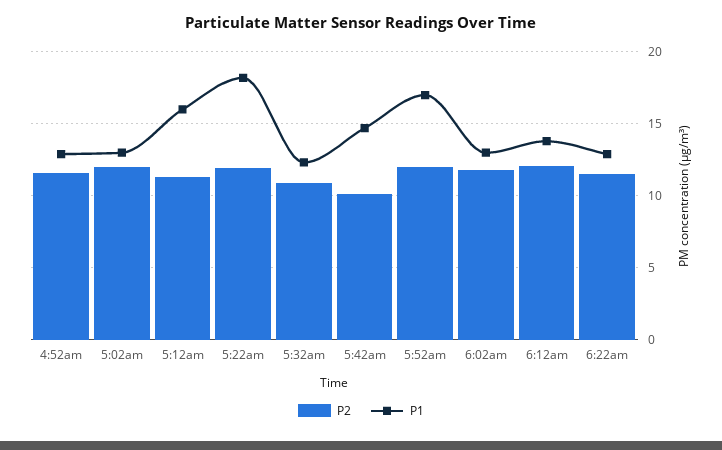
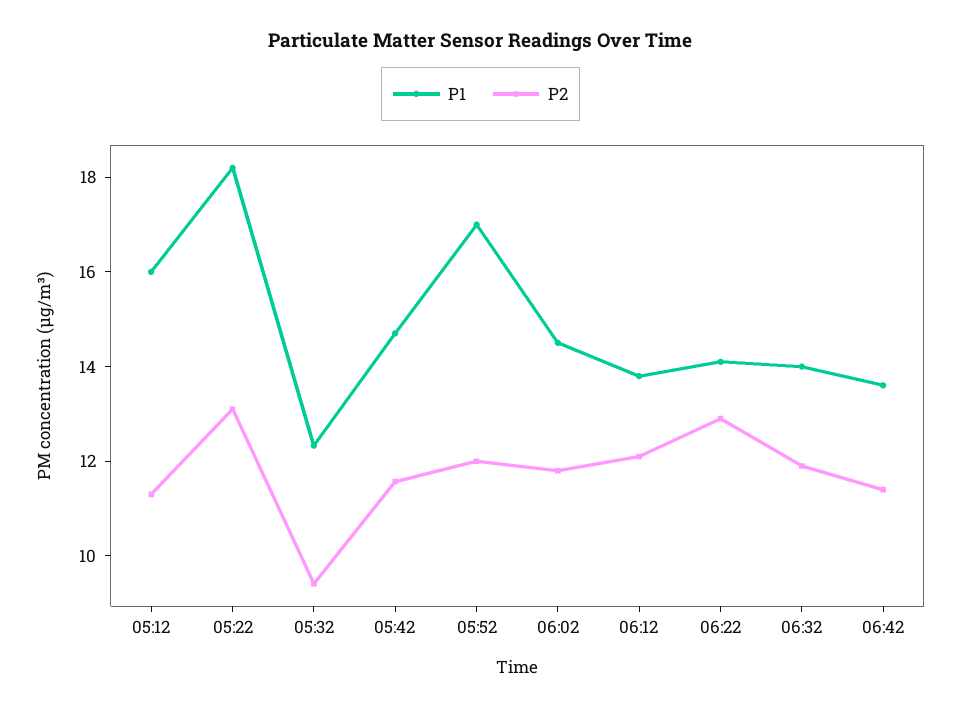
P2, 4:52am: 11.5 -> none
P1, 4:52am: 13 -> none
P2, 5:02am: 12 -> none
P1, 5:02am: 13 -> none
P2, 5:22am: 12 -> 13
P2, 5:32am: 11 -> 9.5
P2, 5:42am: 10 -> 11.5
P1, 6:02am: 13 -> 14.5
P2, 6:22am: 11.5 -> 13
P1, 6:22am: 13 -> 14
P1, 06:32: none -> 14
P2, 06:32: none -> 12
P1, 06:42: none -> 13.5
P2, 06:42: none -> 11.5

